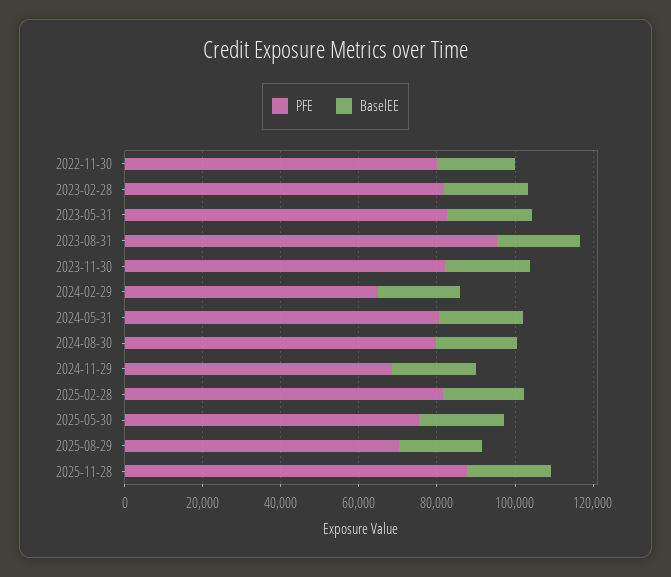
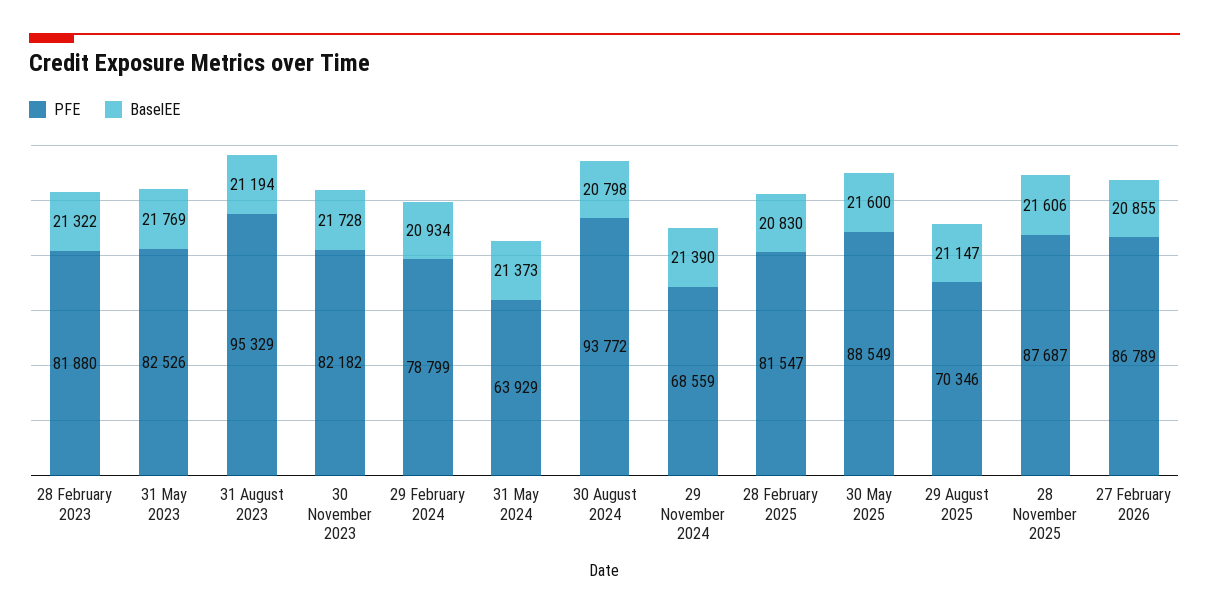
PFE, 2022-11-30: 80000 -> none
BaselEE, 2022-11-30: 20000 -> none
PFE, 2024-02-29: 65000 -> 78799
PFE, 2024-05-31: 80000 -> 63929
PFE, 2024-08-30: 80000 -> 93772
PFE, 2025-05-30: 75000 -> 88549
PFE, 27 February 2026: none -> 86789
BaselEE, 27 February 2026: none -> 20855

